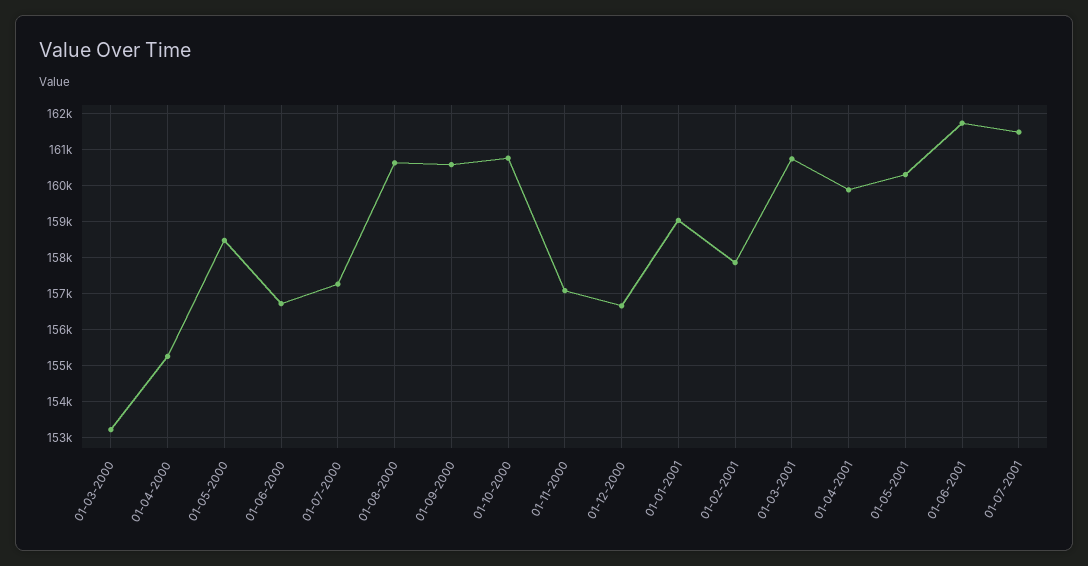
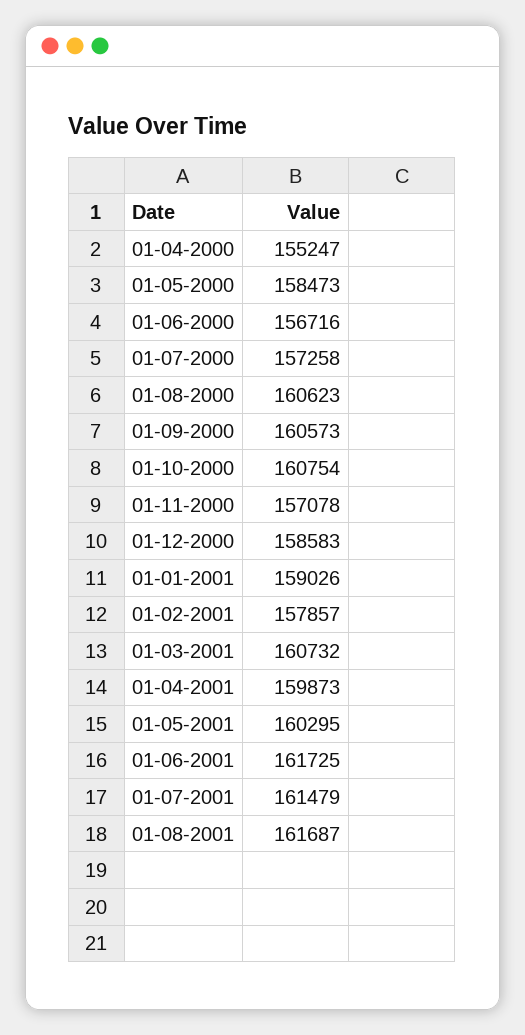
01-03-2000: 153200 -> none
01-12-2000: 156600 -> 158583
01-08-2001: none -> 161687

